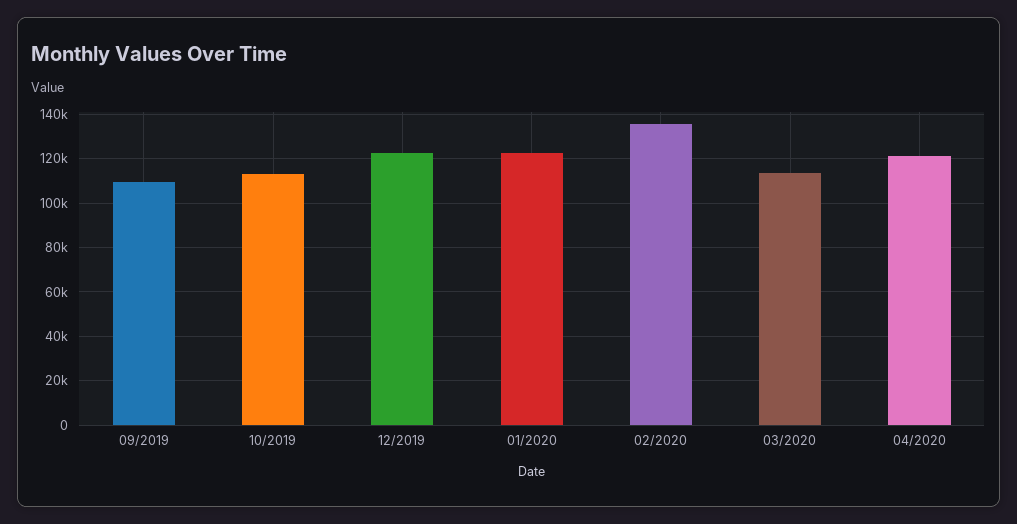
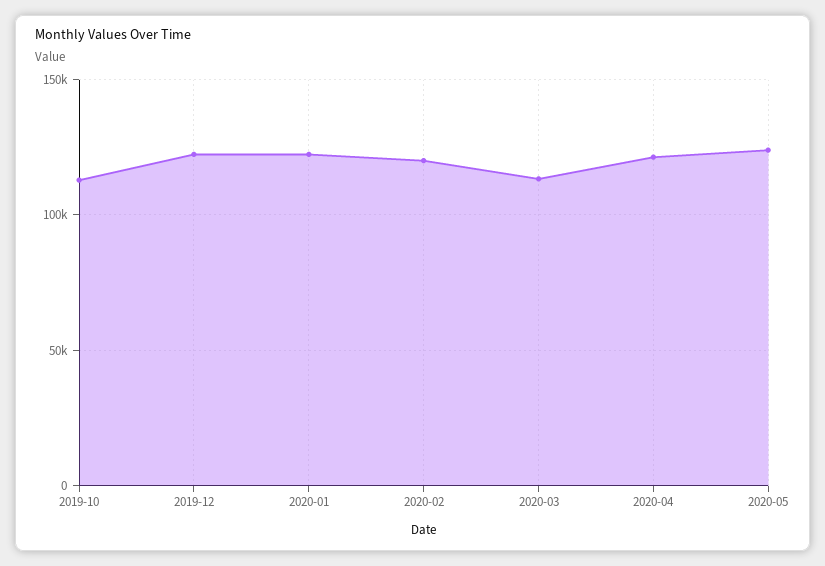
09/2019: 110000 -> none
02/2020: 135000 -> 120000
2020-05: none -> 125000

